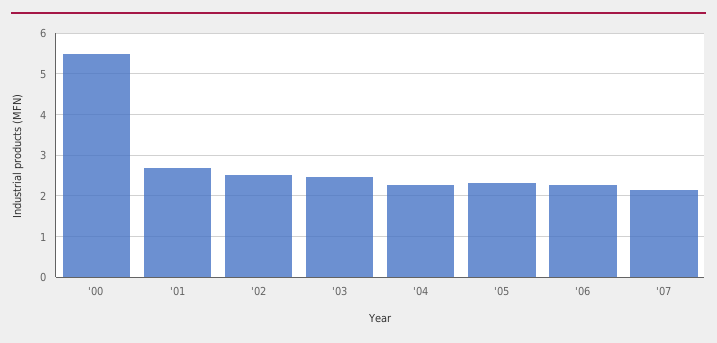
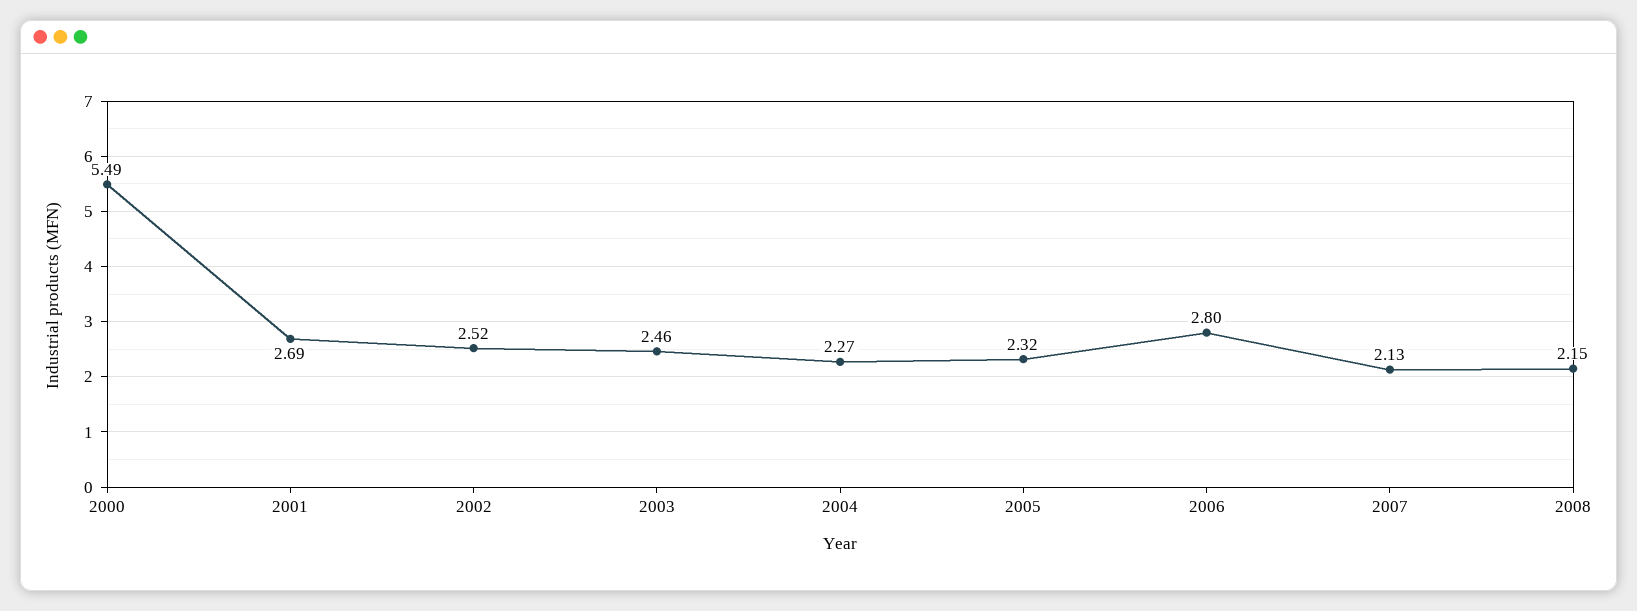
'06: 2.2 -> 2.8
2008: none -> 2.15

